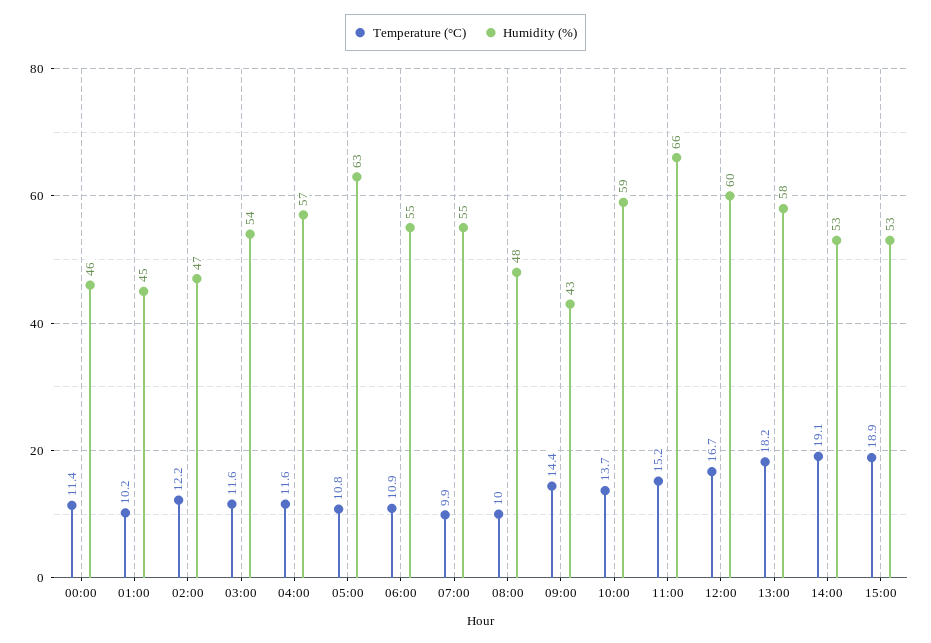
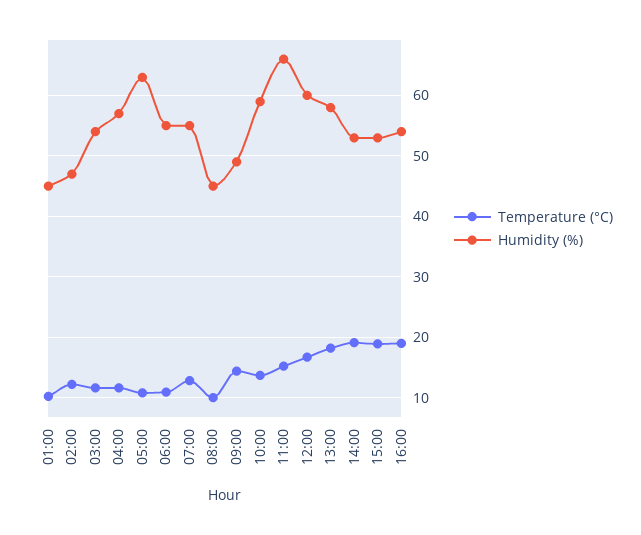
Temperature (°C), 00:00: 11.4 -> none
Humidity (%), 00:00: 46 -> none
Temperature (°C), 07:00: 9.9 -> 13
Humidity (%), 08:00: 48 -> 45
Humidity (%), 09:00: 43 -> 49
Temperature (°C), 16:00: none -> 19
Humidity (%), 16:00: none -> 54

